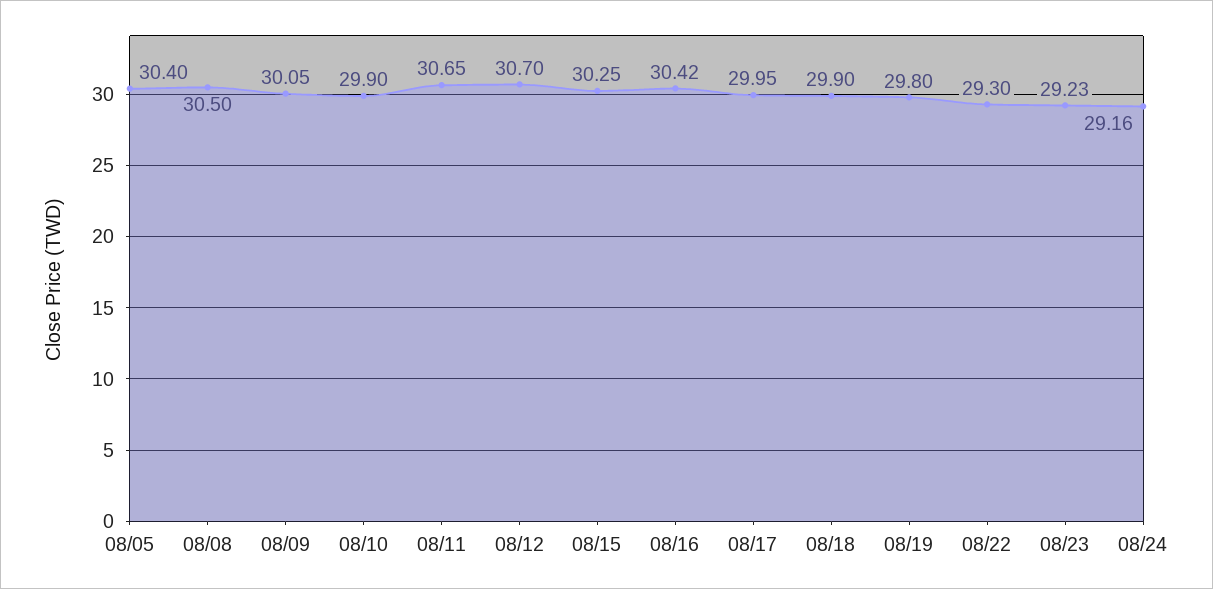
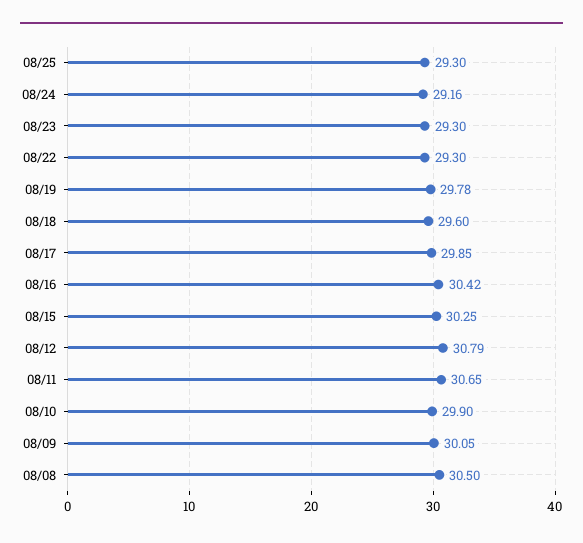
08/05: 30.4 -> none
08/12: 30.7 -> 30.79
08/17: 29.95 -> 29.85
08/18: 29.9 -> 29.6
08/19: 29.8 -> 29.78
08/23: 29.23 -> 29.3
08/25: none -> 29.3

